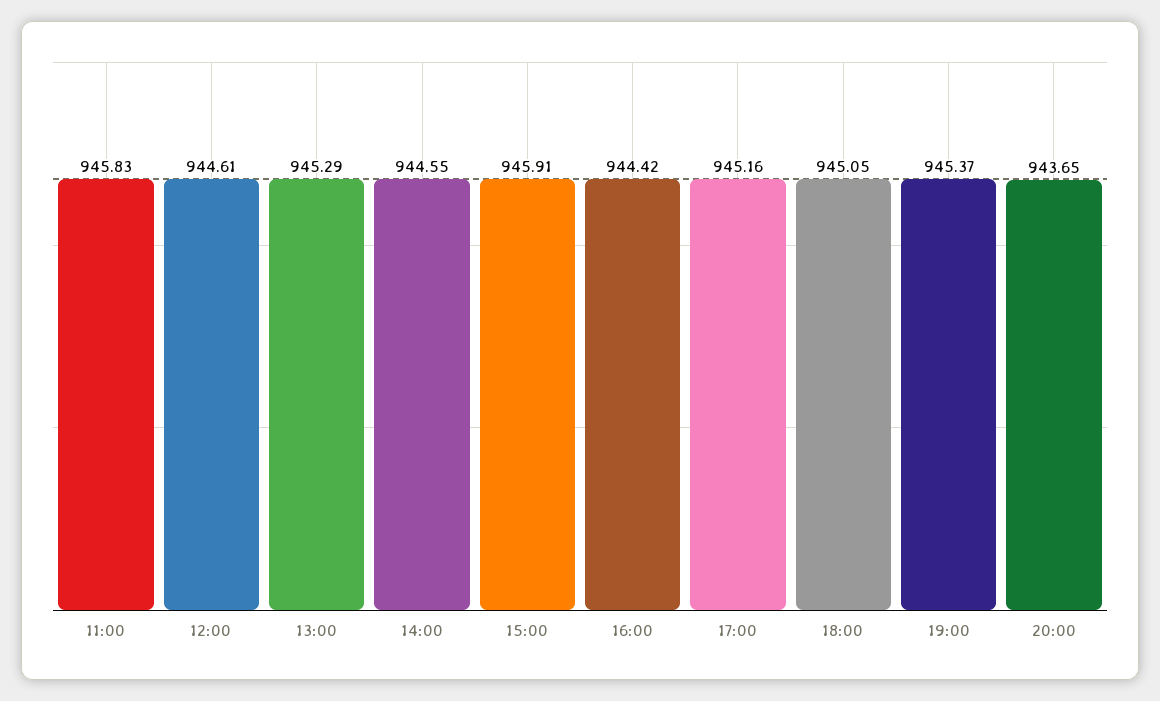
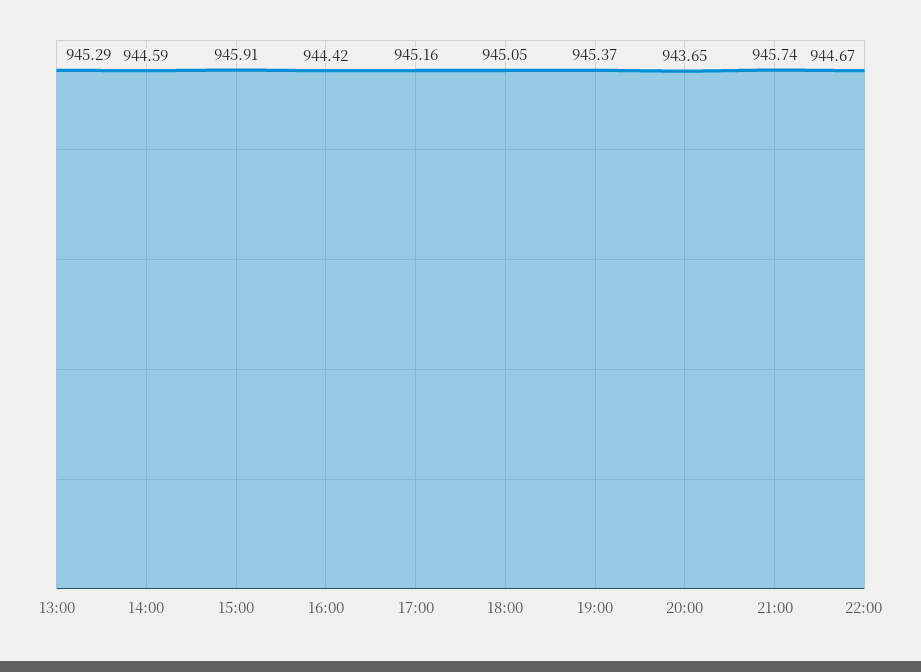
11:00: 945.83 -> none
12:00: 944.61 -> none
14:00: 944.55 -> 944.59
21:00: none -> 945.74
22:00: none -> 944.67

